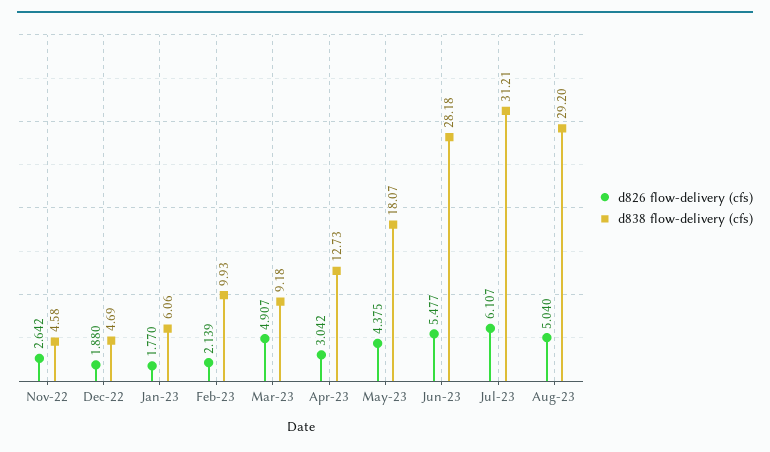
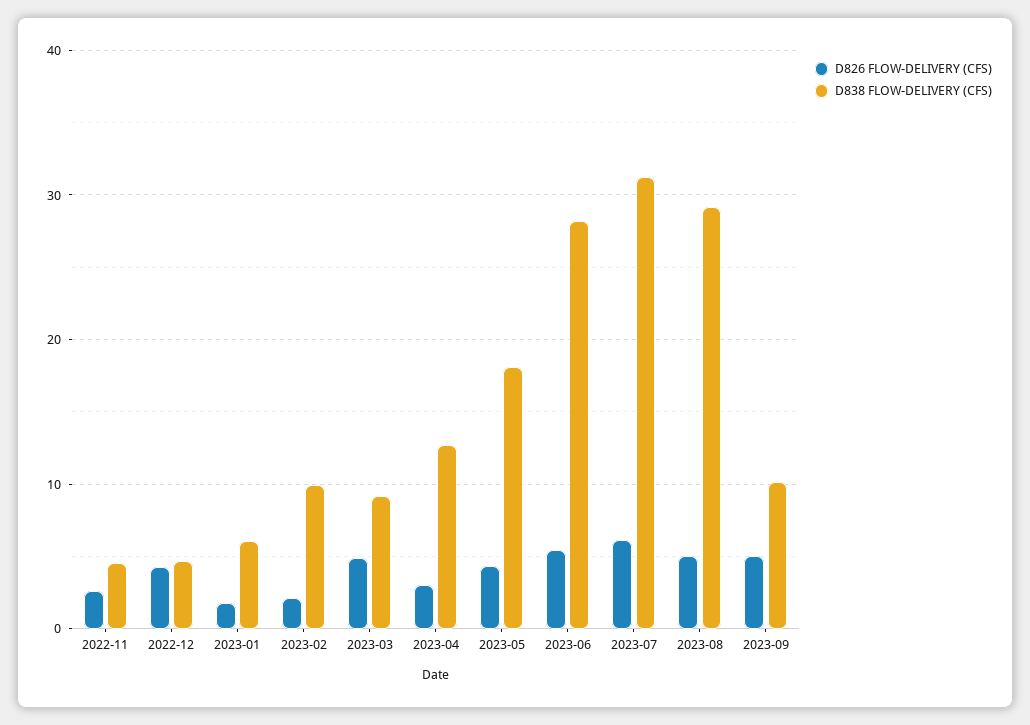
d826 flow-delivery (cfs), Dec-22: 1.88 -> 4
d826 flow-delivery (cfs), 2023-09: none -> 5
d838 flow-delivery (cfs), 2023-09: none -> 10

